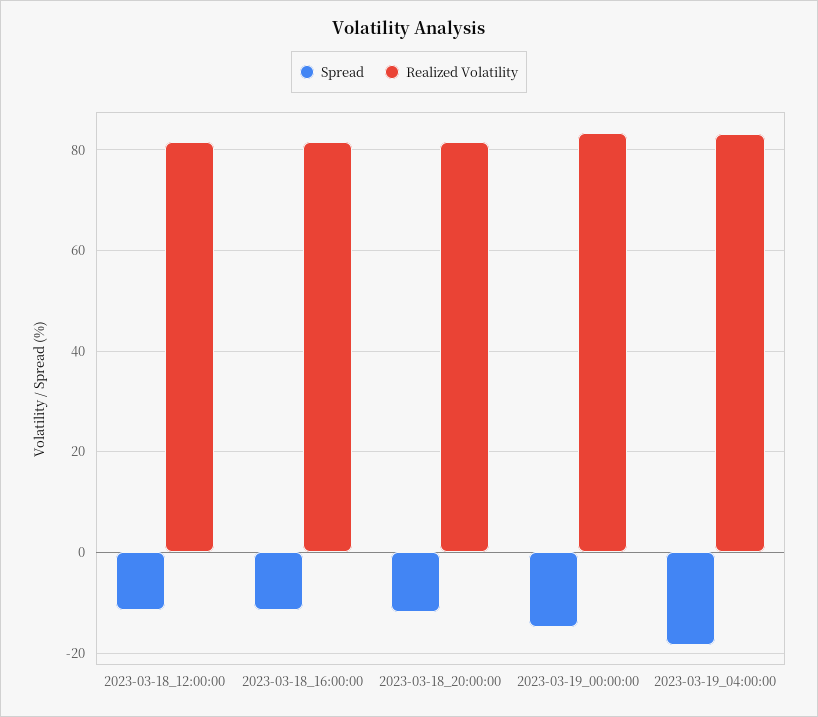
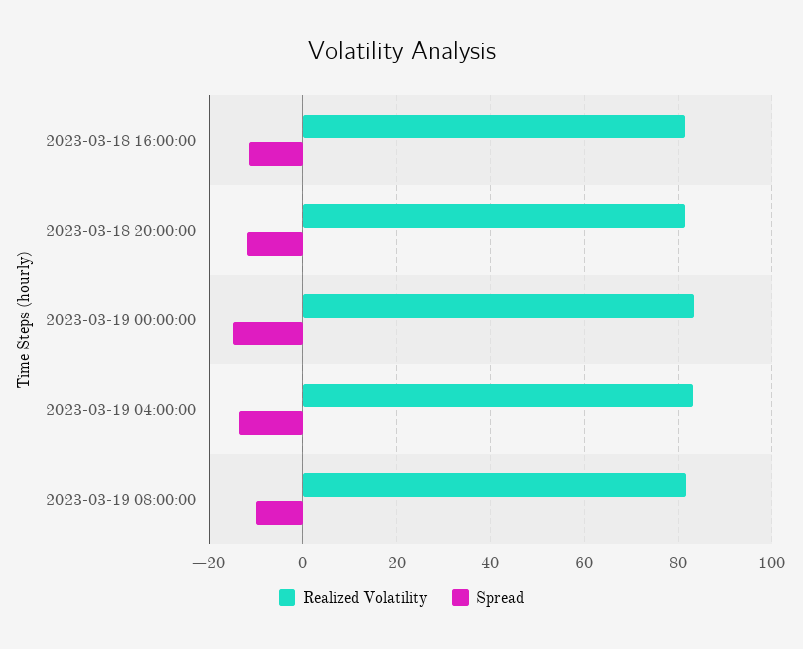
Spread, 2023-03-18_12:00:00: -12 -> none
Realized Volatility, 2023-03-18_12:00:00: 82 -> none
Spread, 2023-03-19_04:00:00: -18 -> -14
Realized Volatility, 2023-03-19 08:00:00: none -> 82
Spread, 2023-03-19 08:00:00: none -> -10

